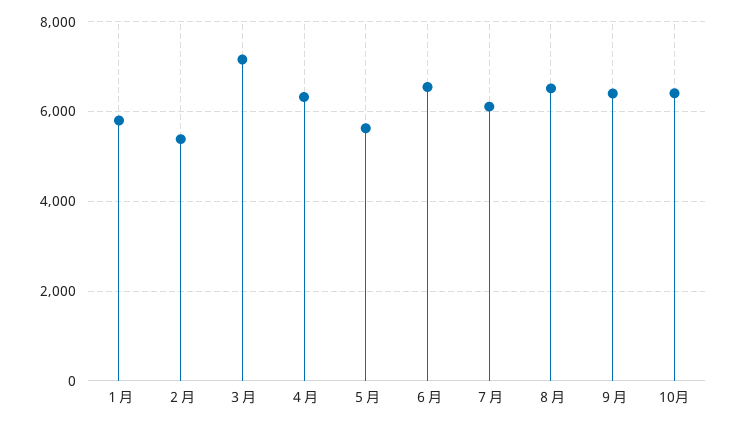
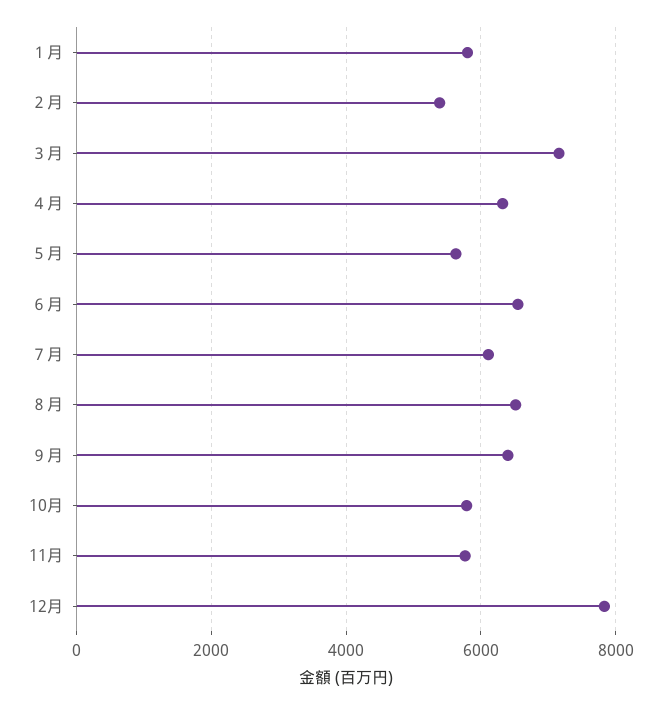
10月: 6400 -> 5800
11月: none -> 5800
12月: none -> 7800

